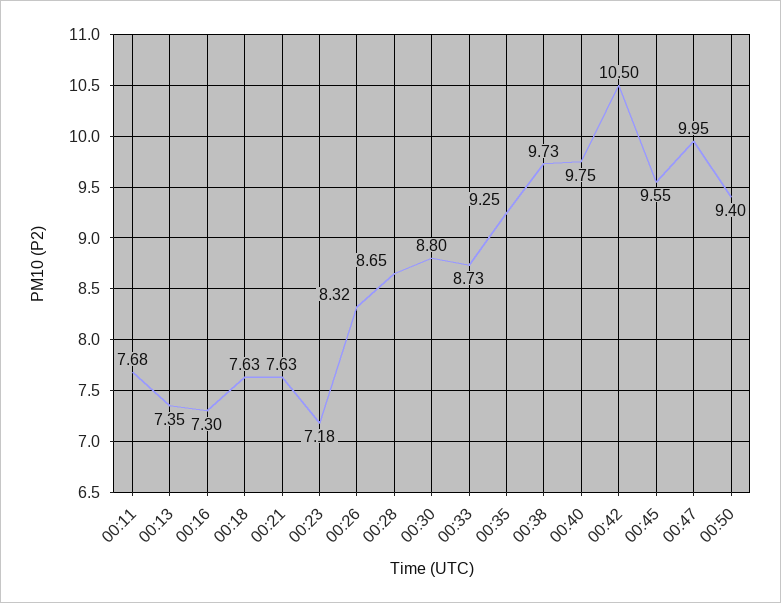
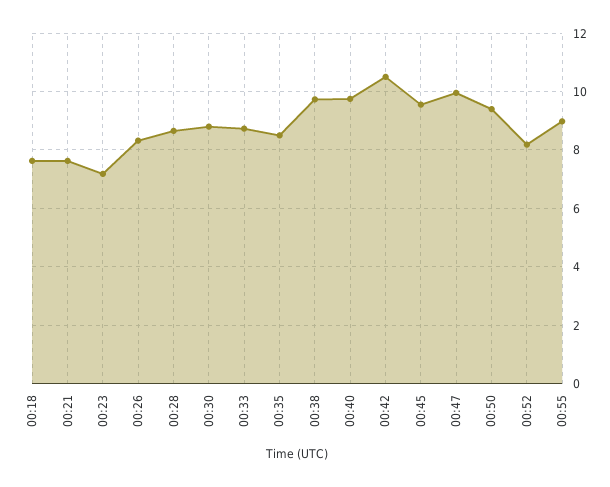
00:11: 7.68 -> none
00:13: 7.35 -> none
00:16: 7.3 -> none
00:35: 9.25 -> 8.5
00:52: none -> 8.25
00:55: none -> 9

